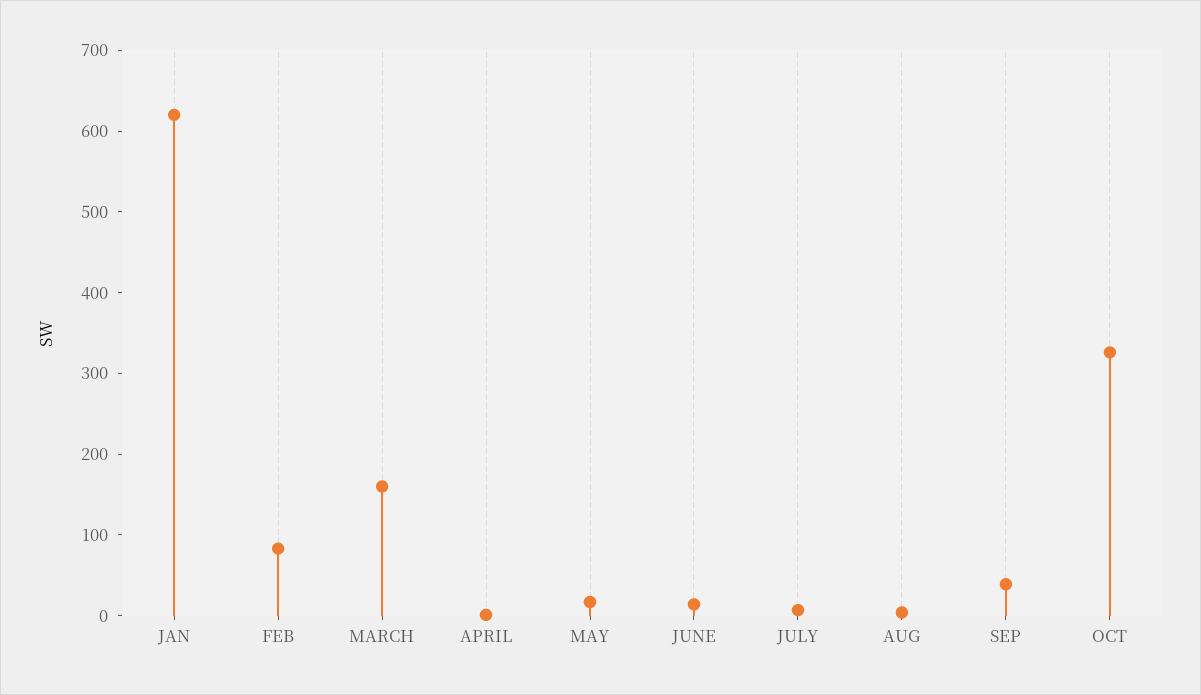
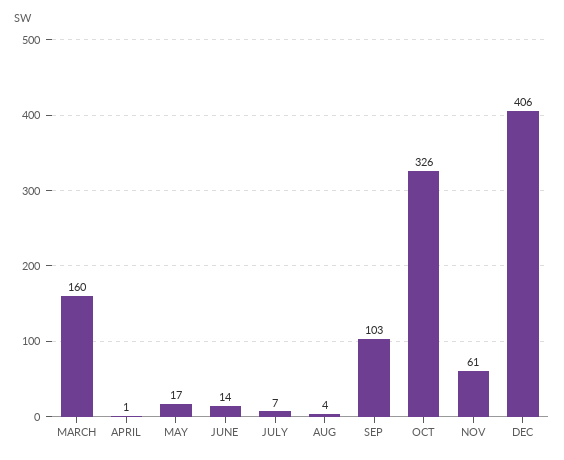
JAN: 620 -> none
FEB: 80 -> none
SEP: 40 -> 103
NOV: none -> 61
DEC: none -> 406

